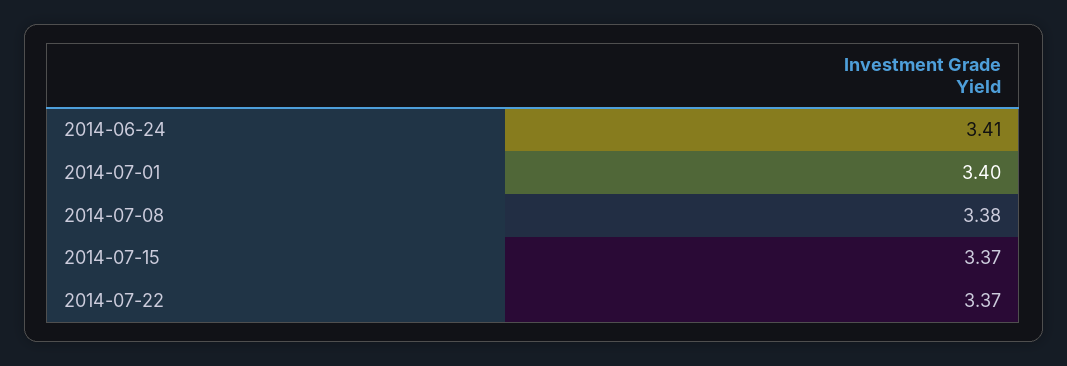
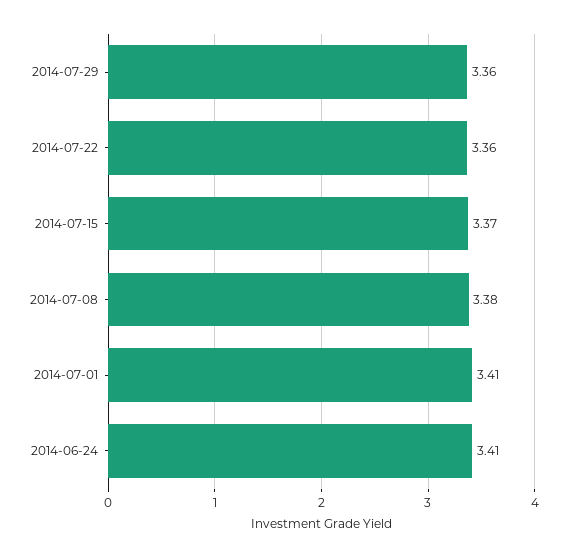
2014-07-01: 3.4 -> 3.41
2014-07-22: 3.37 -> 3.36
2014-07-29: none -> 3.36

